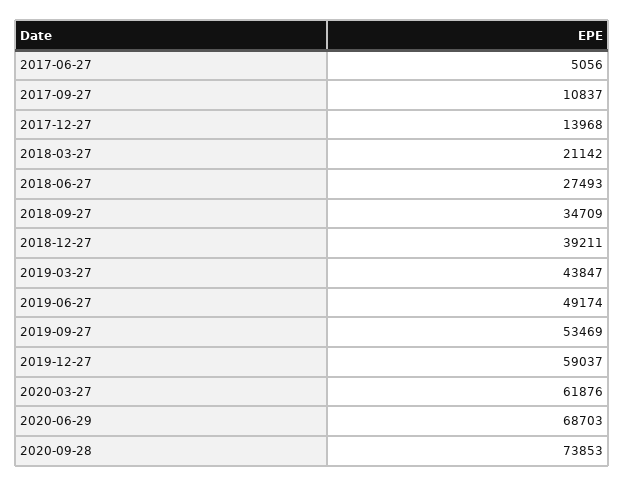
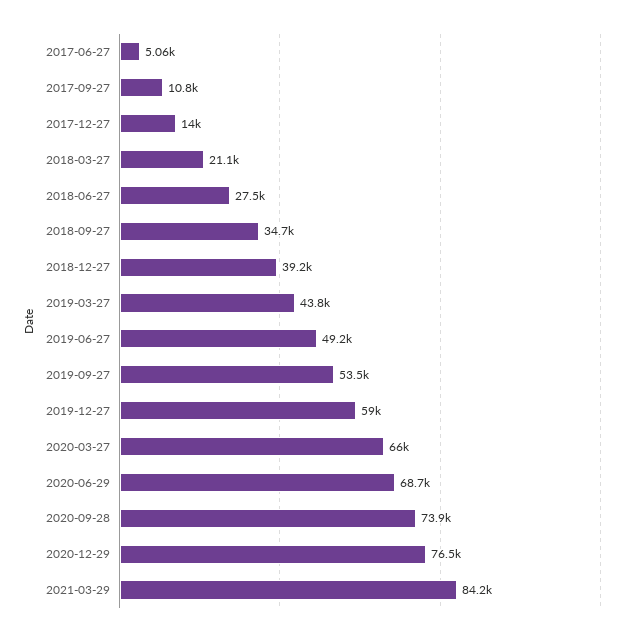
2020-03-27: 61876 -> 66000
2020-12-29: none -> 76500
2021-03-29: none -> 84200

